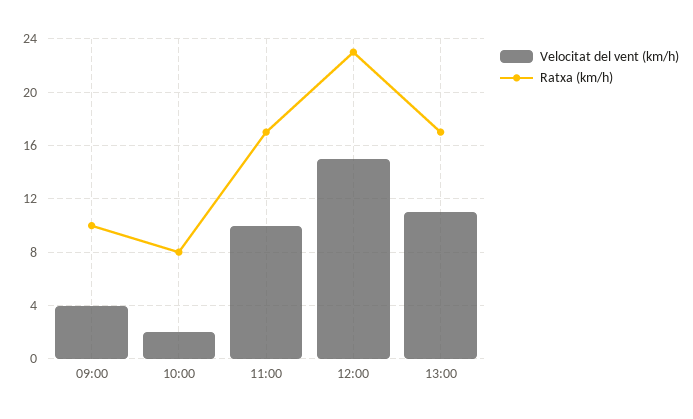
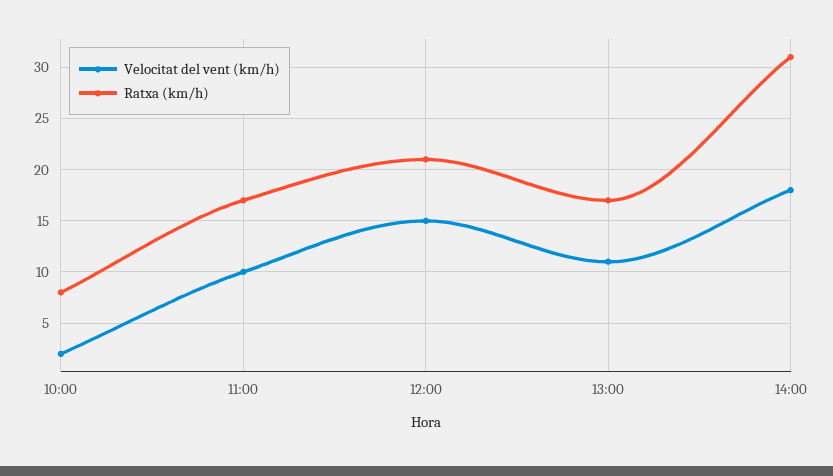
Velocitat del vent (km/h), 09:00: 4 -> none
Ratxa (km/h), 09:00: 10 -> none
Ratxa (km/h), 12:00: 23 -> 21
Velocitat del vent (km/h), 14:00: none -> 18
Ratxa (km/h), 14:00: none -> 31

